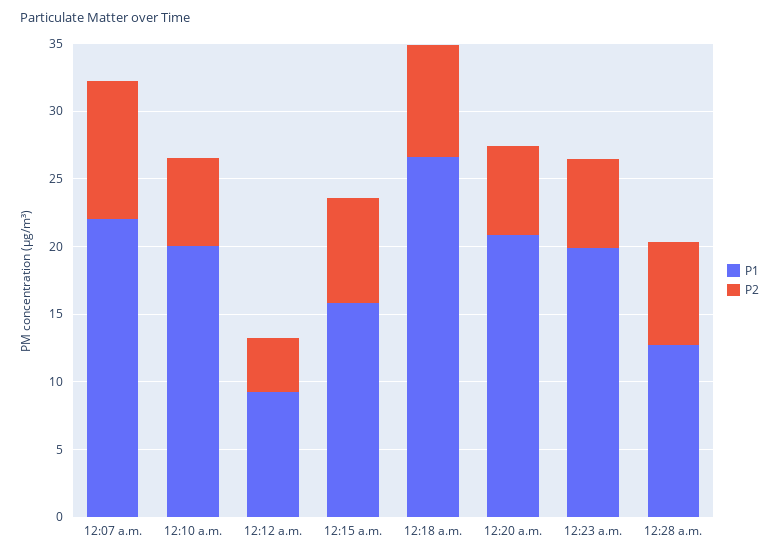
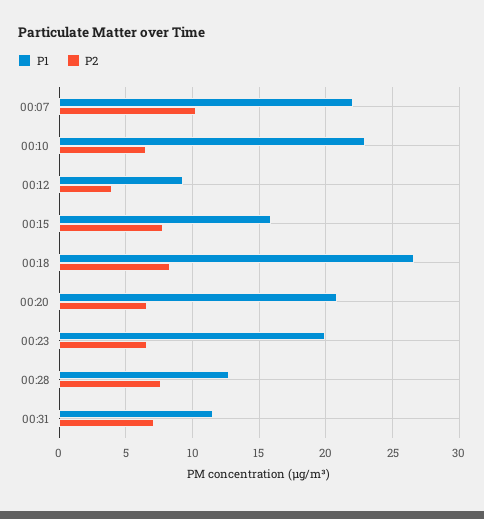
P1, 12:10 a.m.: 20 -> 23
P1, 00:31: none -> 11.5
P2, 00:31: none -> 7

